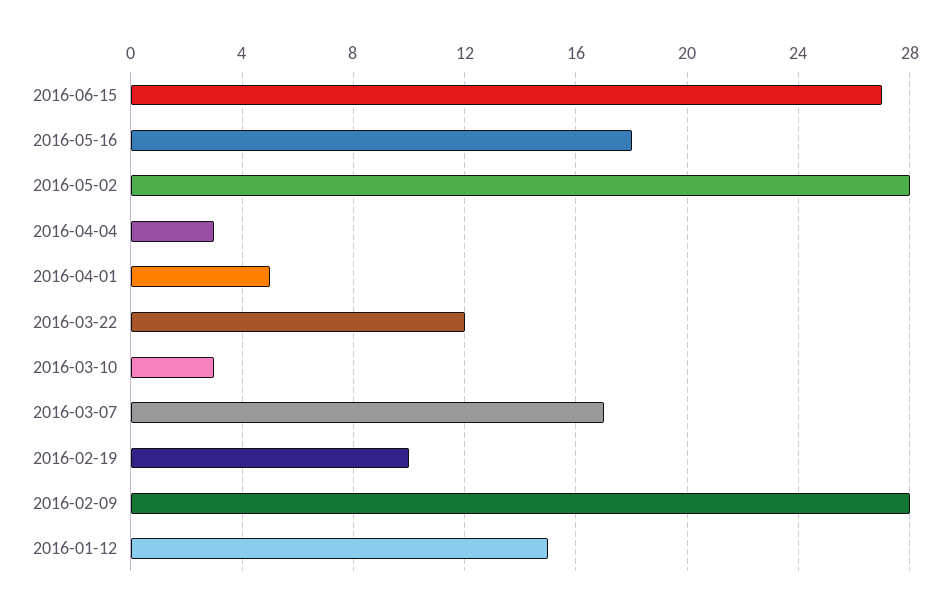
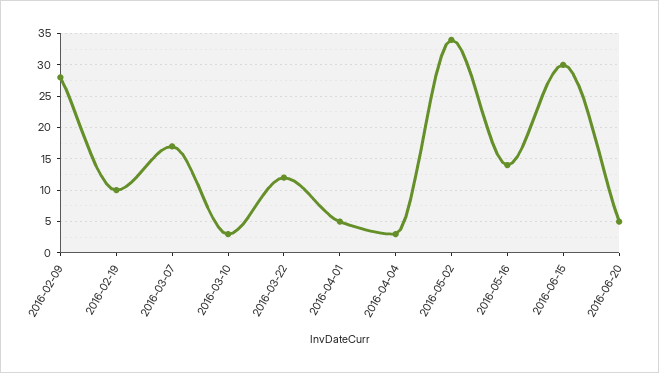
2016-06-15: 27 -> 30
2016-05-16: 18 -> 14
2016-05-02: 28 -> 34
2016-01-12: 15 -> none
2016-06-20: none -> 5

